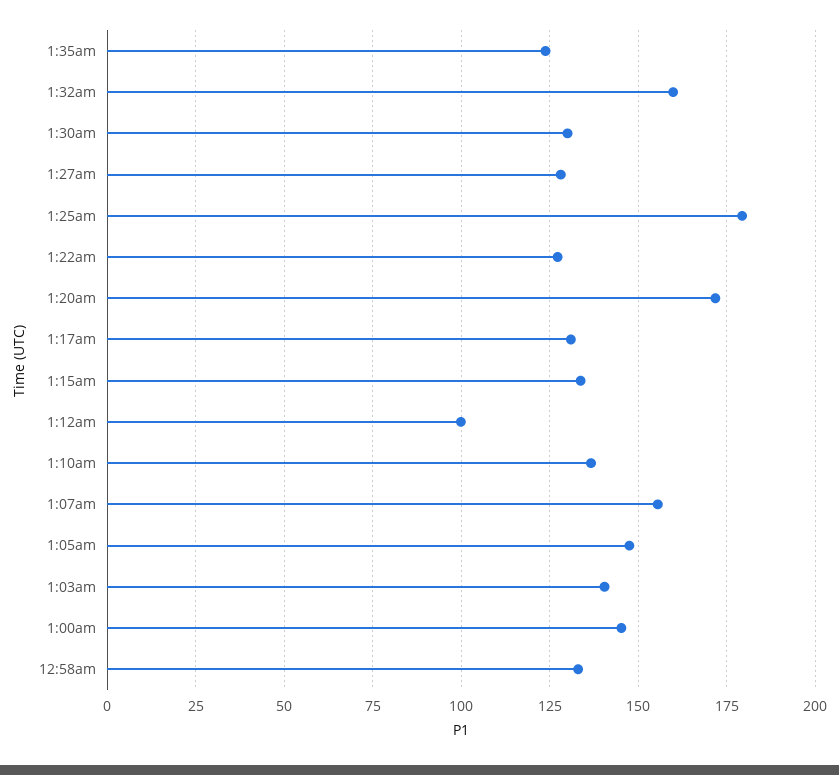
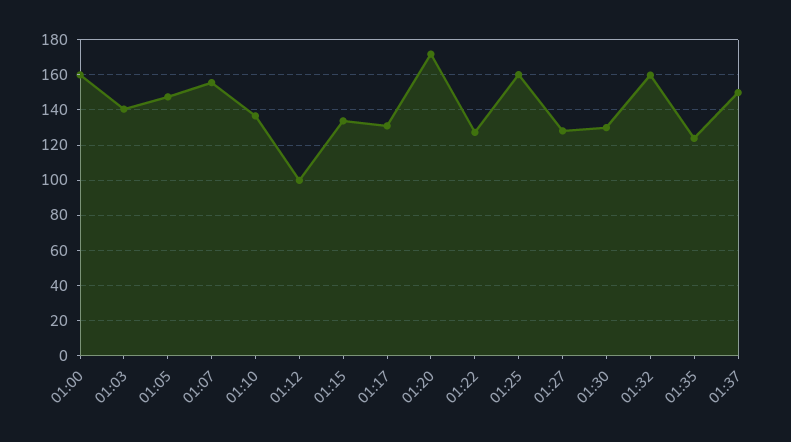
1:25am: 180 -> 160
1:00am: 145 -> 160
12:58am: 132.5 -> none
01:37: none -> 150

